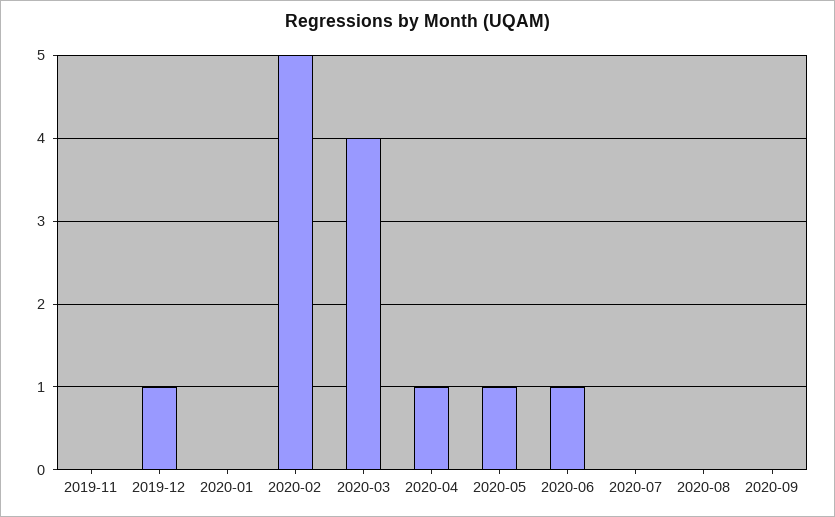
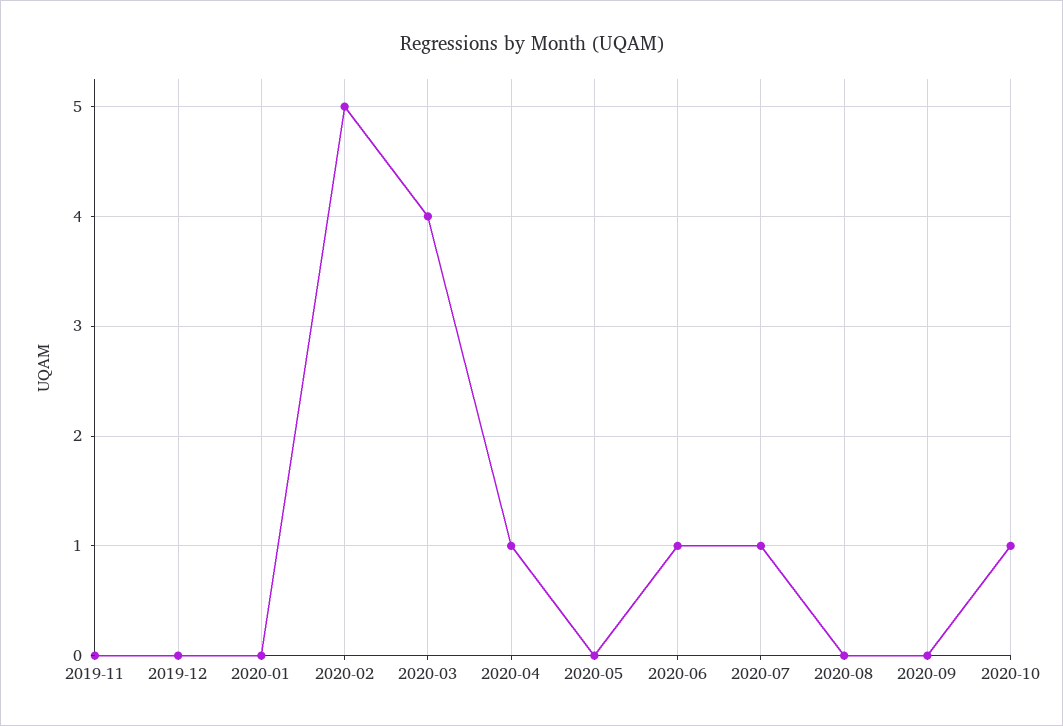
2019-12: 1 -> 0
2020-05: 1 -> 0
2020-07: 0 -> 1
2020-10: none -> 1

